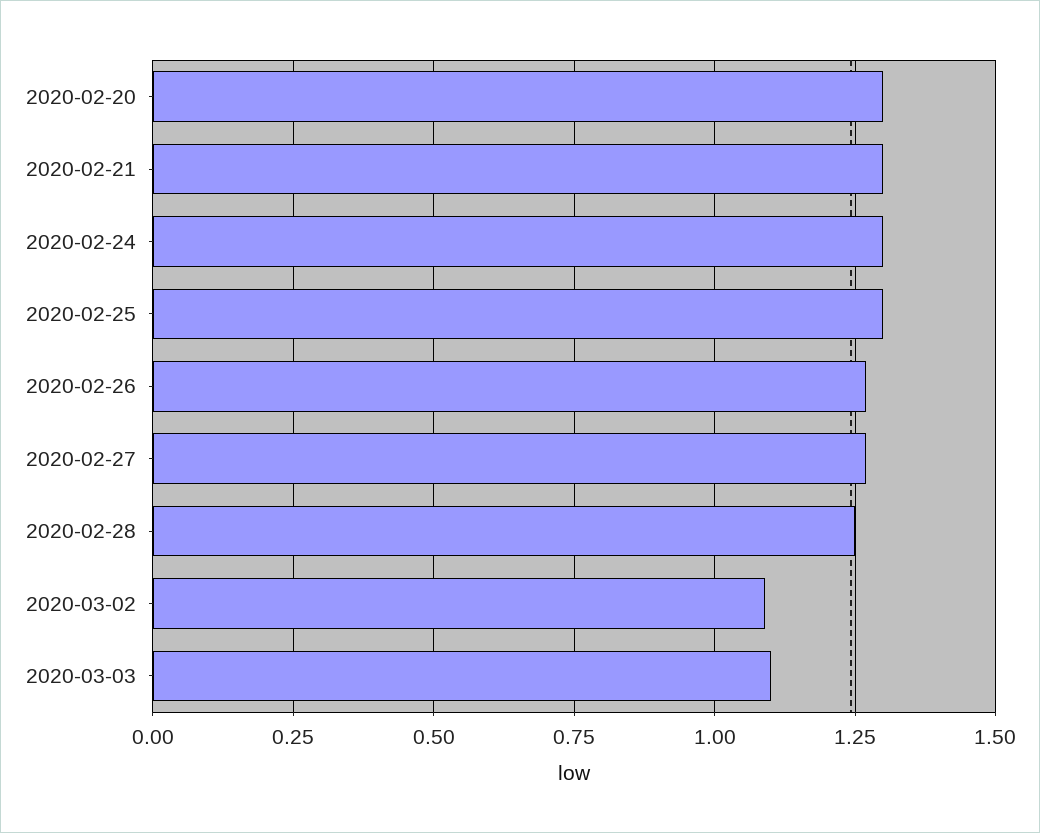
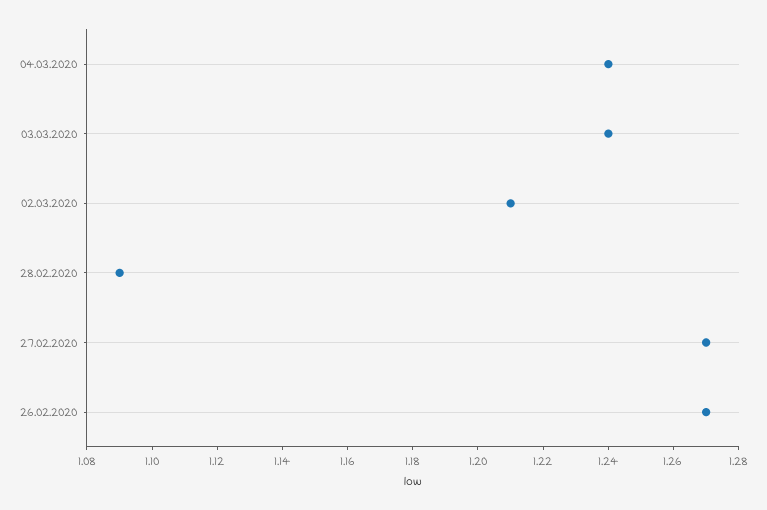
2020-02-20: 1.3 -> none
2020-02-21: 1.3 -> none
2020-02-24: 1.3 -> none
2020-02-25: 1.3 -> none
2020-02-28: 1.25 -> 1.09
2020-03-02: 1.1 -> 1.21
2020-03-03: 1.1 -> 1.24
04.03.2020: none -> 1.24

